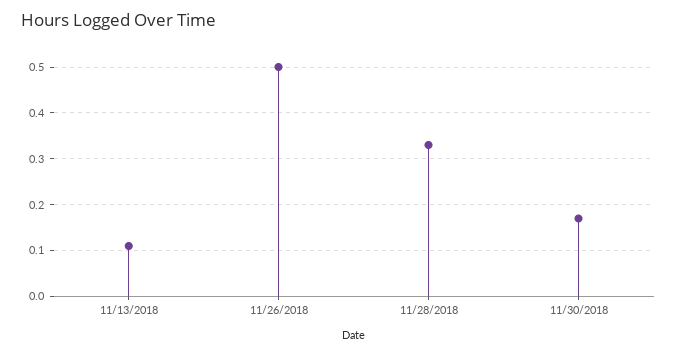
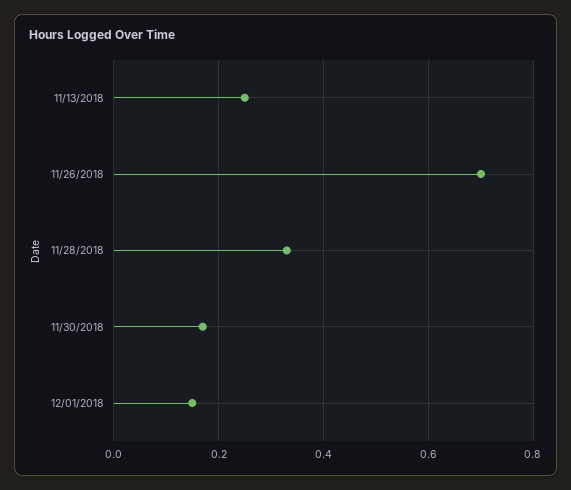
11/13/2018: 0.1 -> 0.25
11/26/2018: 0.5 -> 0.7
12/01/2018: none -> 0.15

